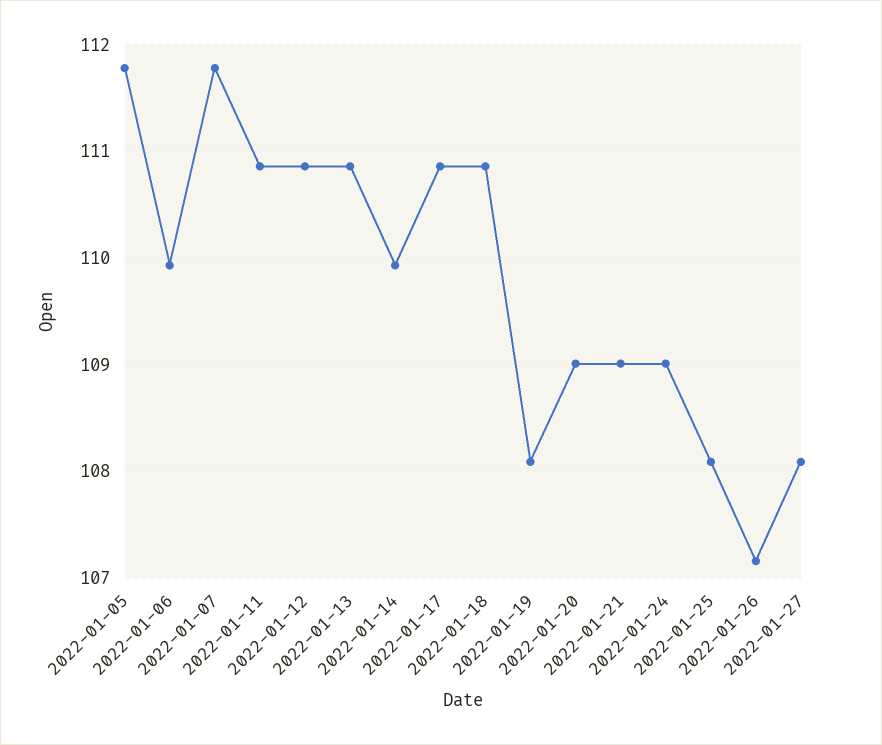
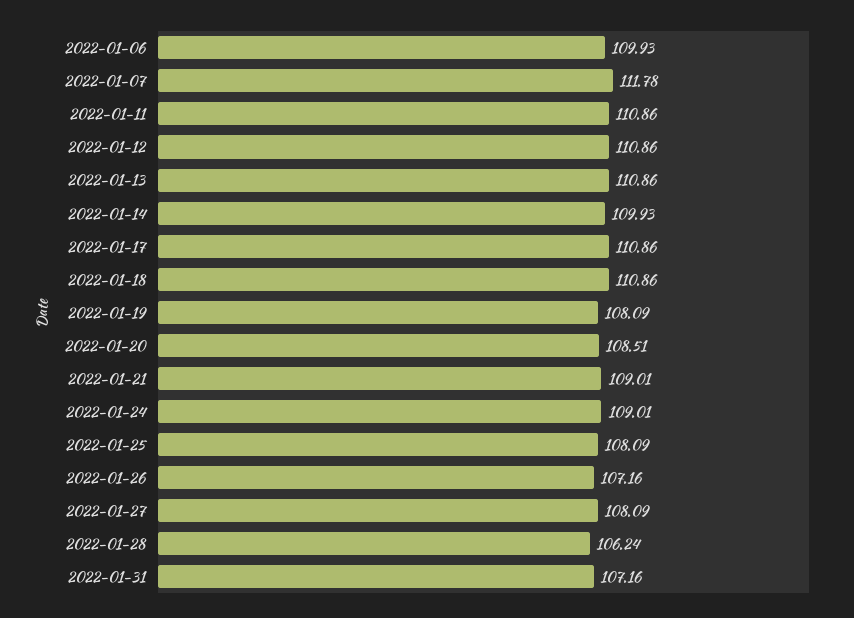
2022-01-05: 111.8 -> none
2022-01-20: 109 -> 108.51
2022-01-28: none -> 106.24
2022-01-31: none -> 107.16

